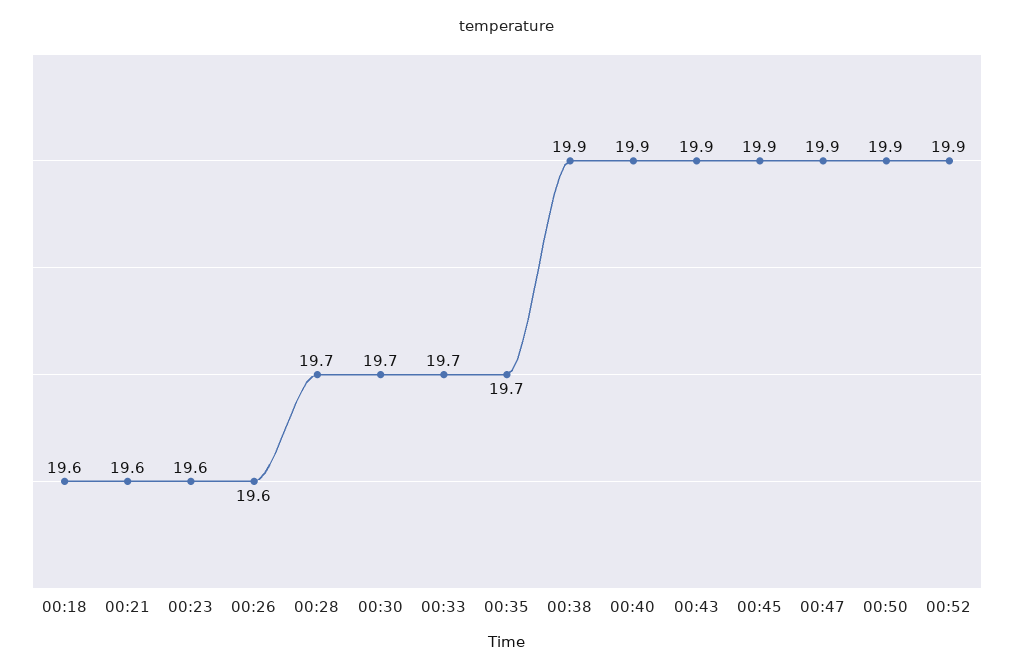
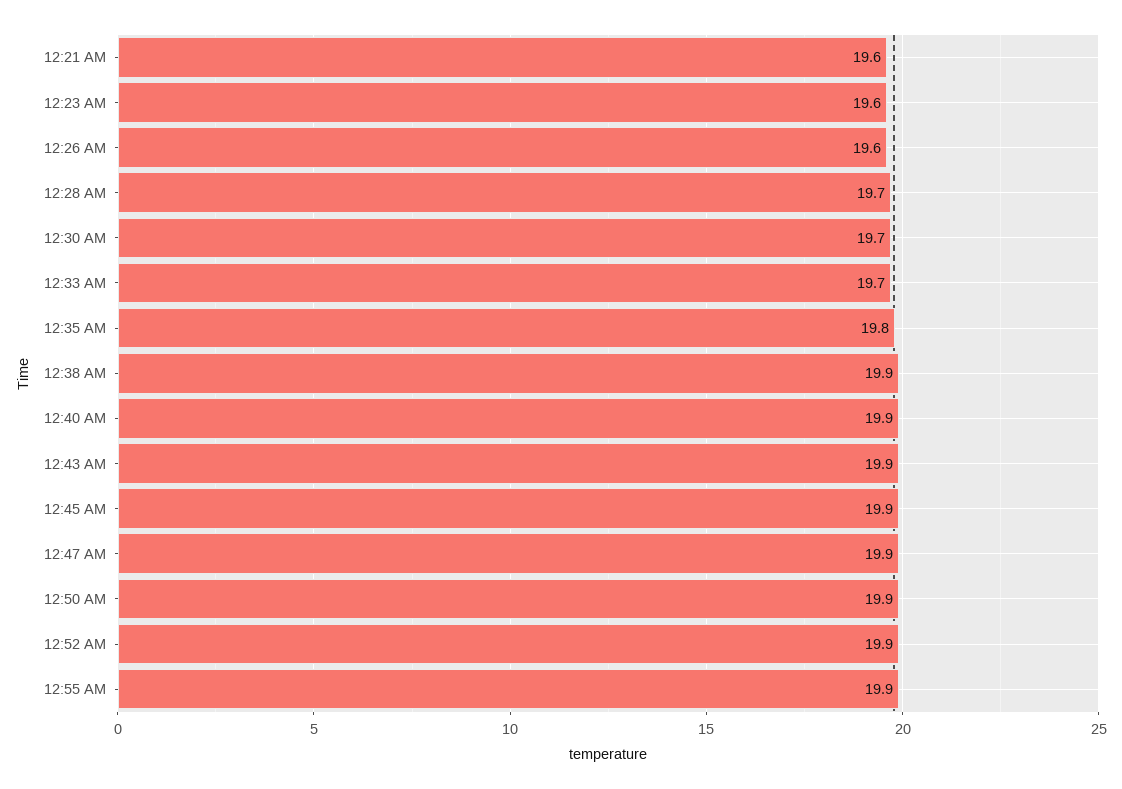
00:18: 19.6 -> none
00:35: 19.7 -> 19.8
12:55 AM: none -> 19.9

